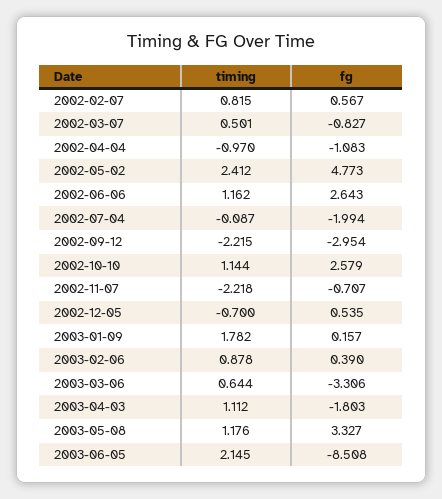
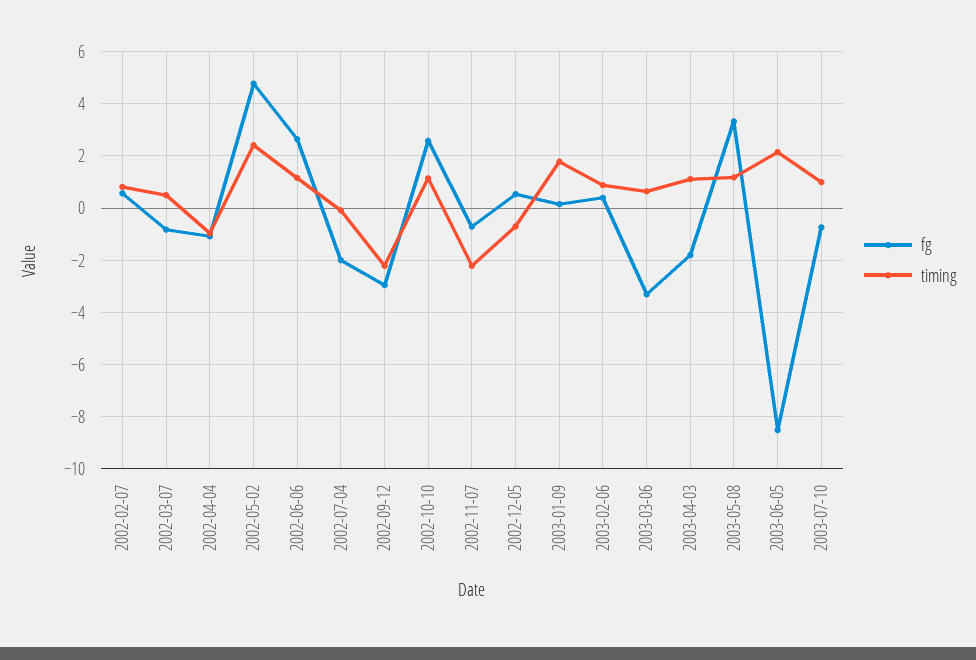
fg, 2003-07-10: none -> -0.75
timing, 2003-07-10: none -> 1

